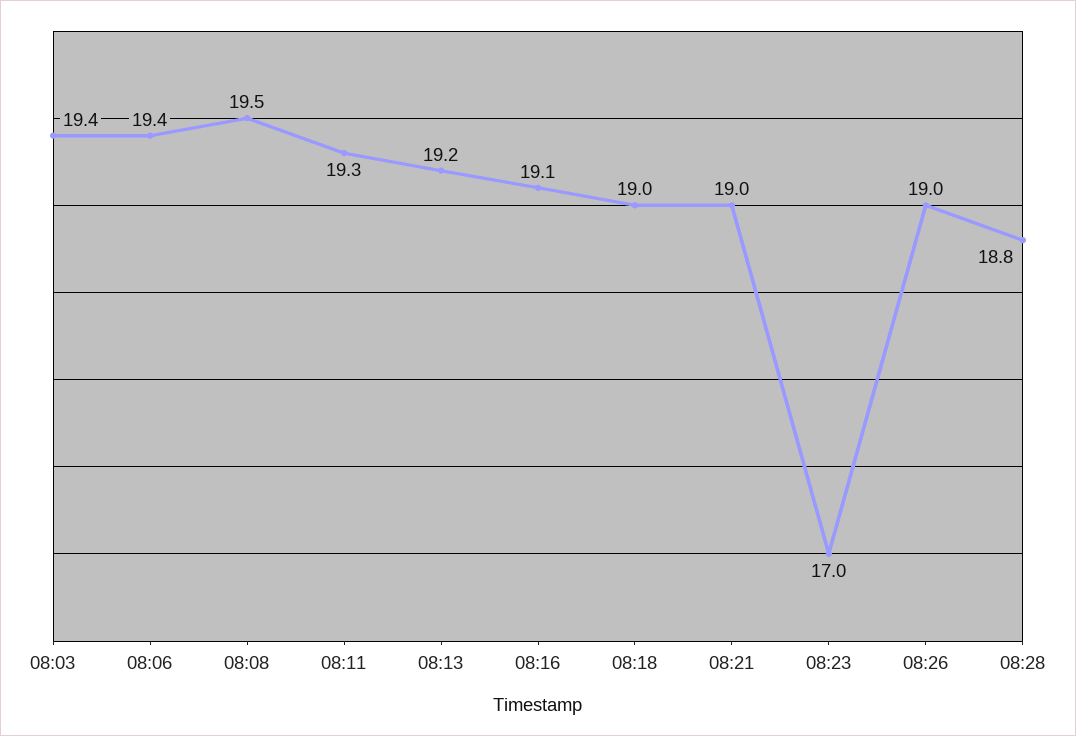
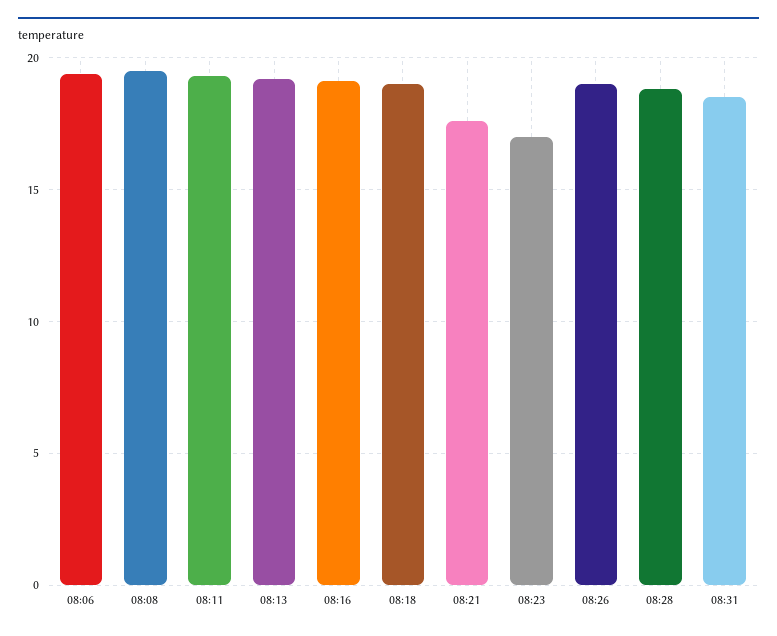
08:03: 19.4 -> none
08:21: 19 -> 17.5
08:31: none -> 18.5

